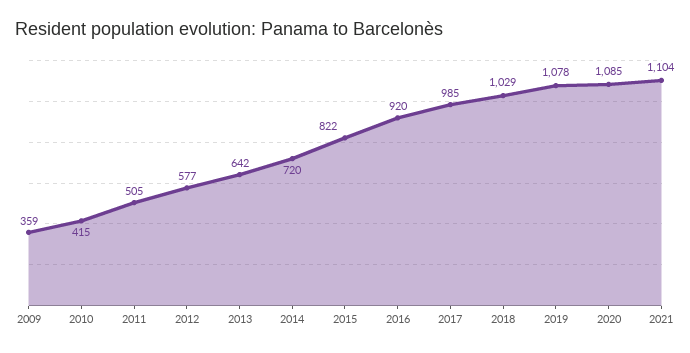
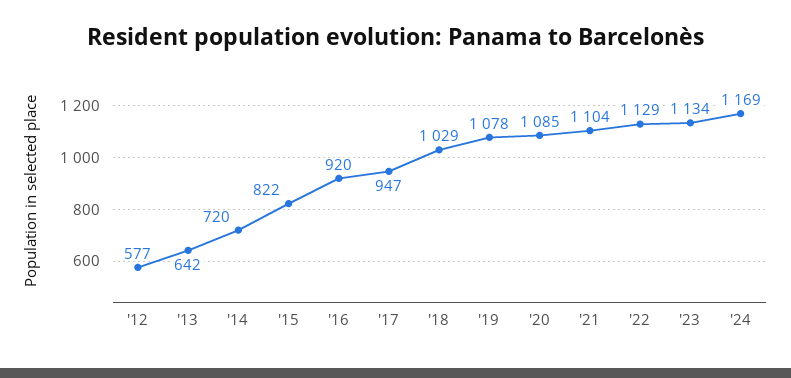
2009: 359 -> none
2010: 415 -> none
2011: 505 -> none
2017: 985 -> 947
'22: none -> 1129
'23: none -> 1134
'24: none -> 1169

